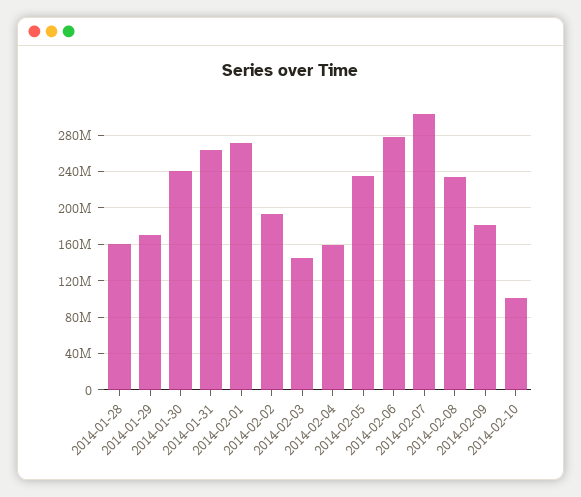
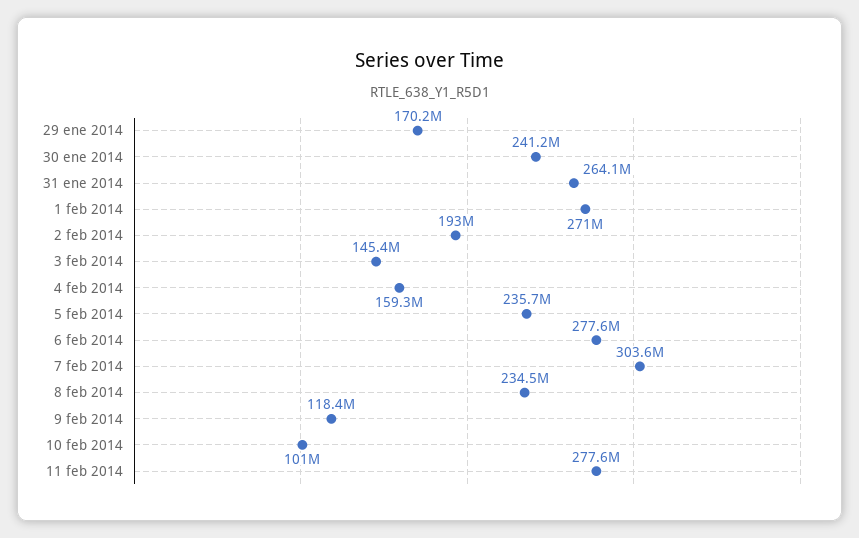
2014-01-28: 160000000 -> none
2014-02-09: 180000000 -> 118400000
11 feb 2014: none -> 277600000

